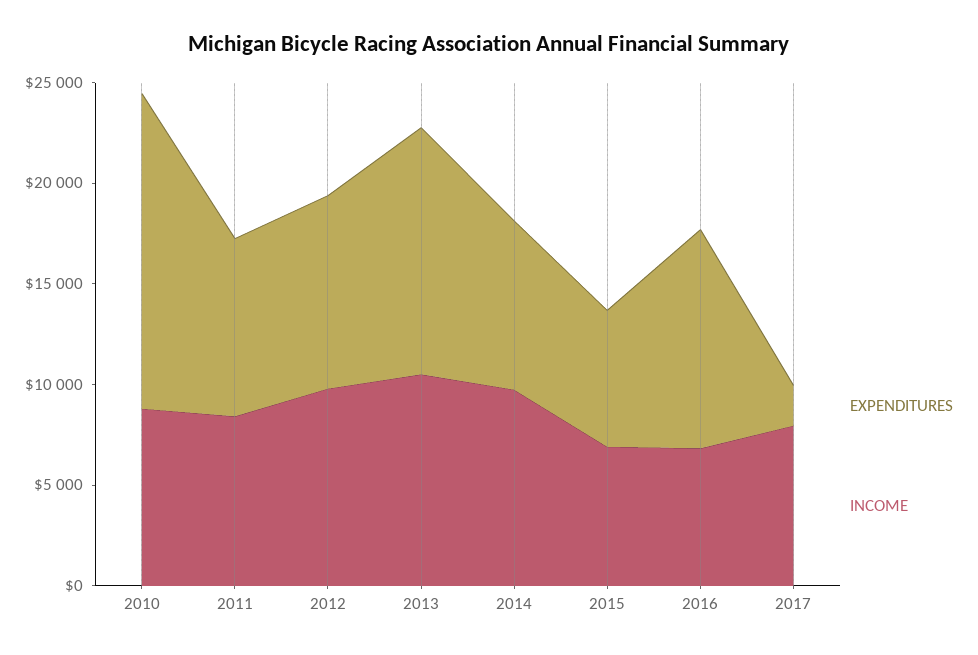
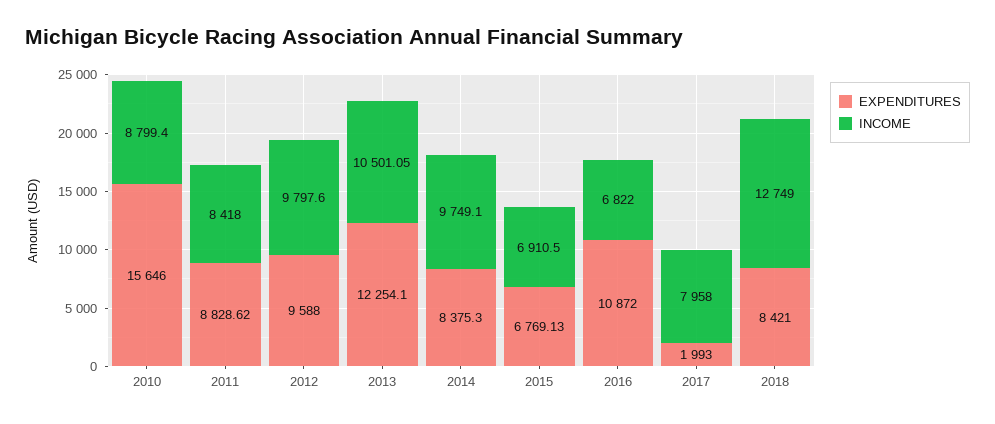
EXPENDITURES, 2018: none -> 8421
INCOME, 2018: none -> 12749

